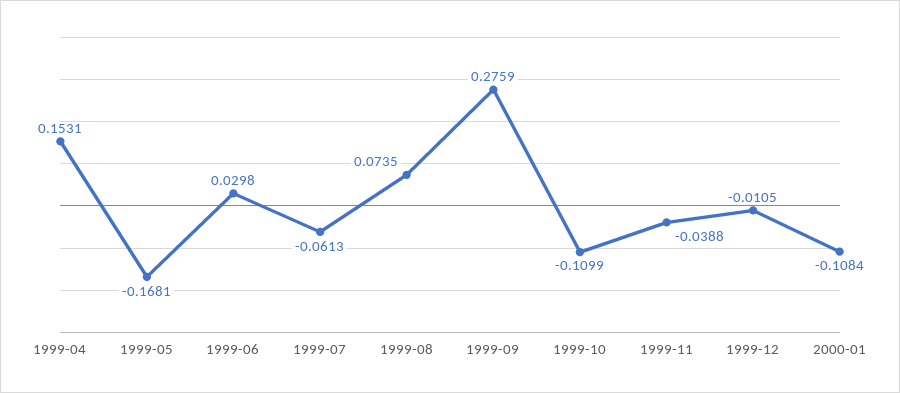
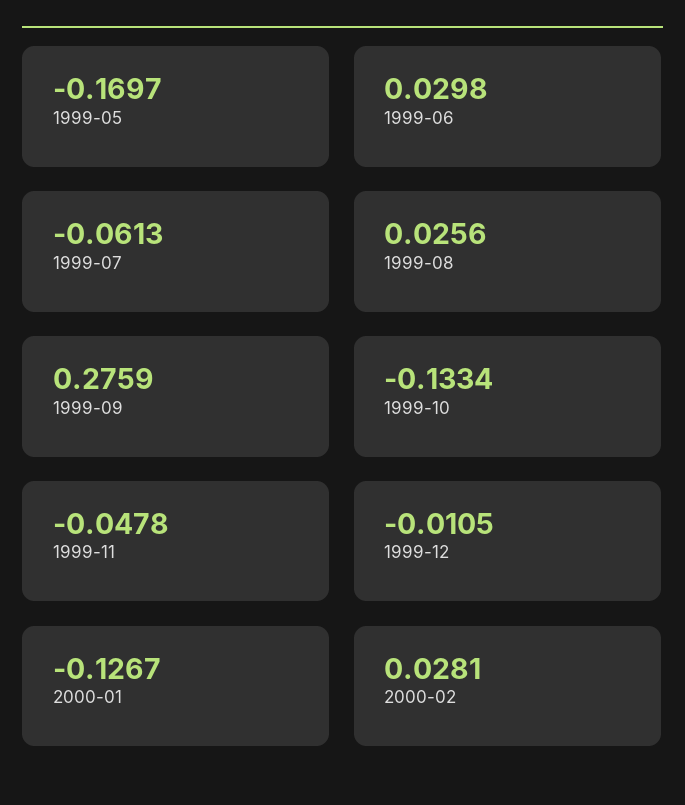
1999-04: 0.1531 -> none
1999-05: -0.1681 -> -0.1697
1999-08: 0.0735 -> 0.0256
1999-10: -0.1099 -> -0.1334
1999-11: -0.0388 -> -0.0478
2000-01: -0.1084 -> -0.1267
2000-02: none -> 0.0281

